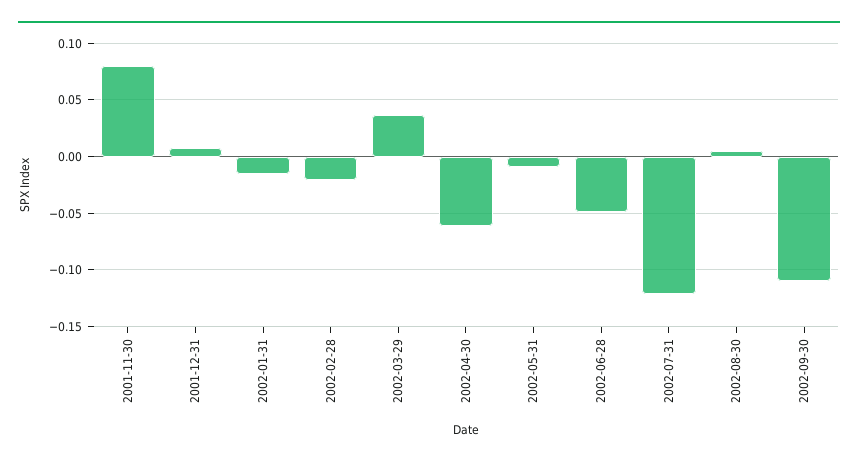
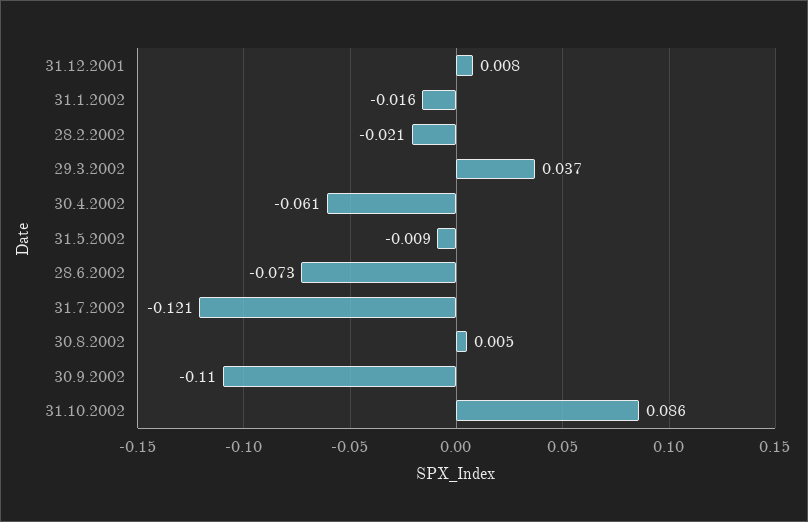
2001-11-30: 0.08 -> none
2002-06-28: -0.05 -> -0.073
31.10.2002: none -> 0.086

